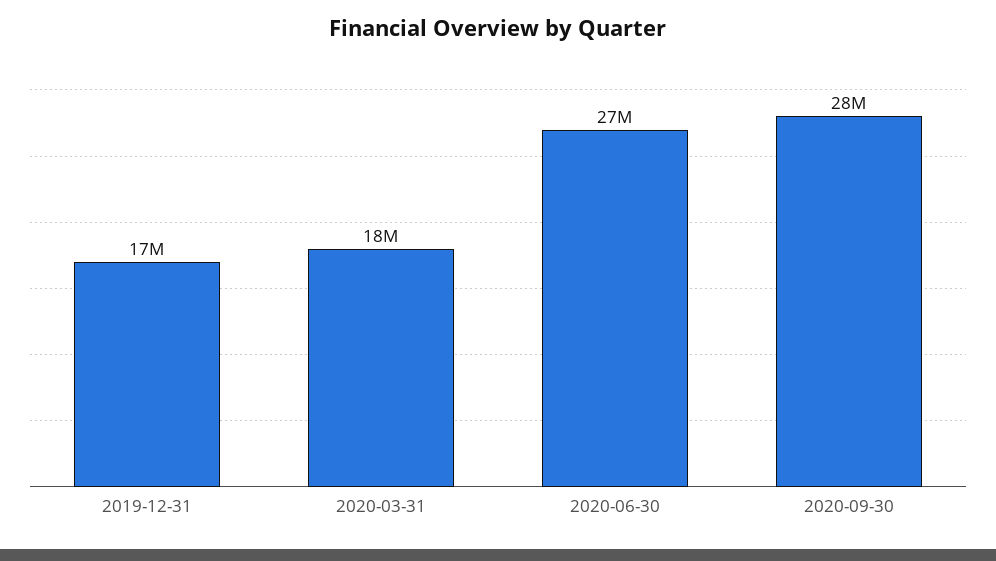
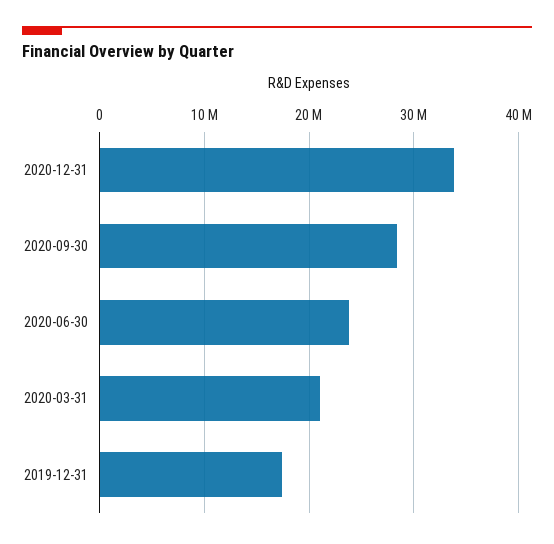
2020-03-31: 18000000 -> 21000000
2020-06-30: 27000000 -> 24000000
2020-12-31: none -> 34000000

